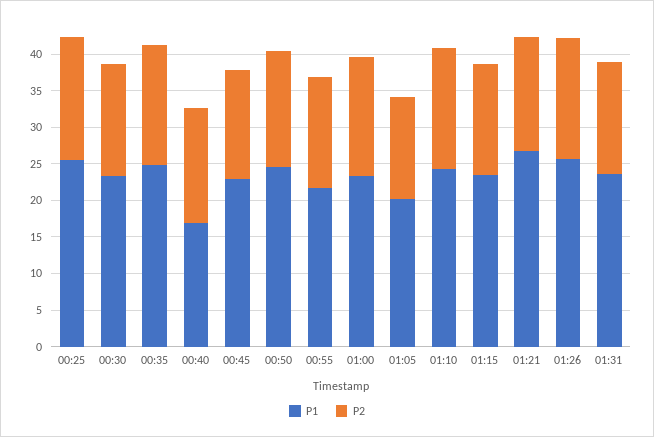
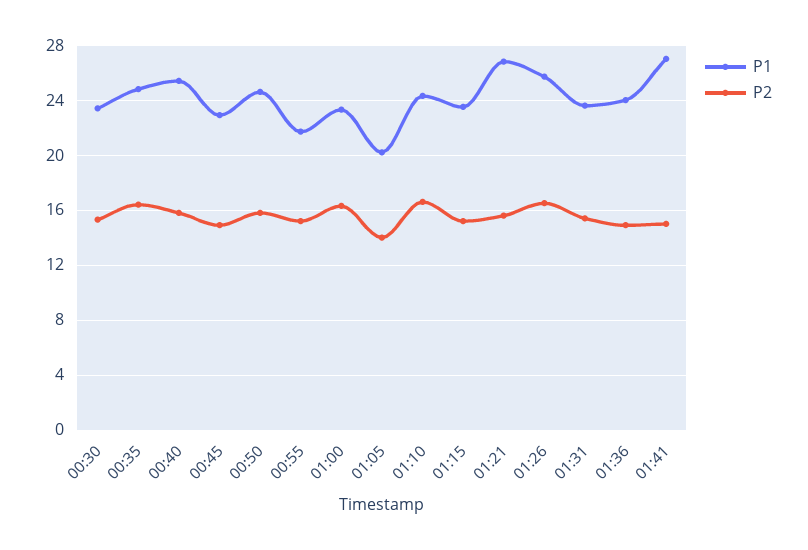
P1, 00:25: 25 -> none
P2, 00:25: 17.5 -> none
P1, 00:40: 17.5 -> 25.5
P1, 01:36: none -> 24
P2, 01:36: none -> 15
P1, 01:41: none -> 27
P2, 01:41: none -> 15

